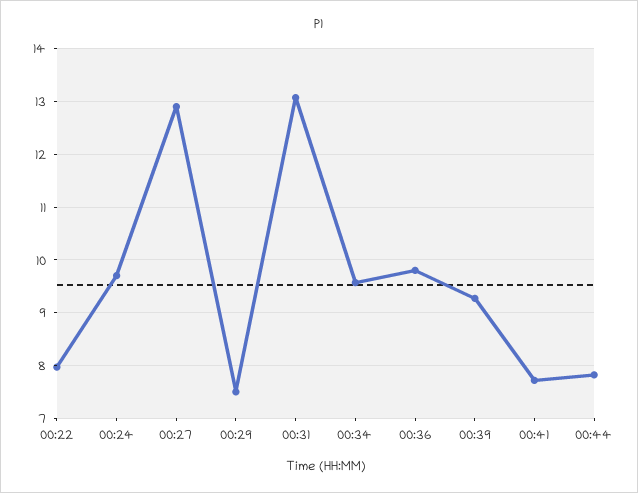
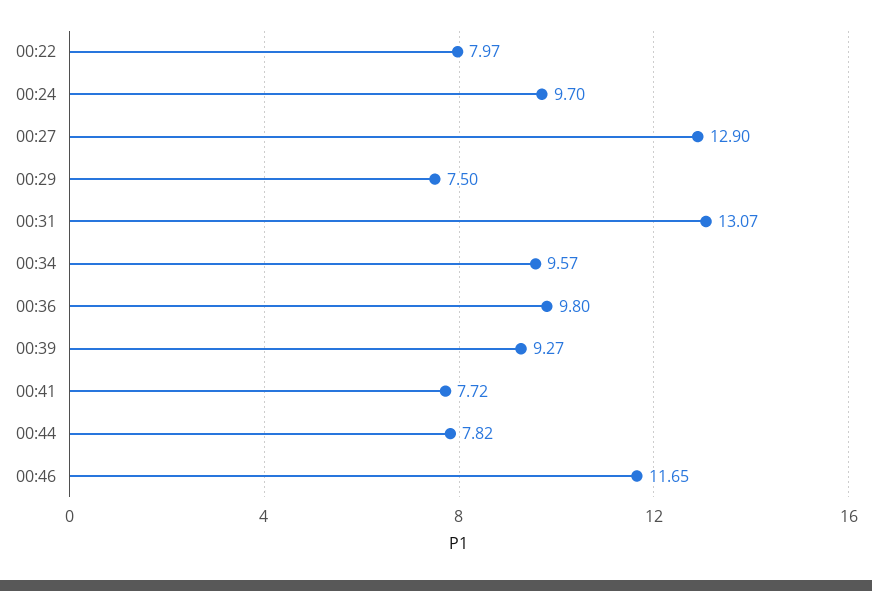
00:46: none -> 11.65

